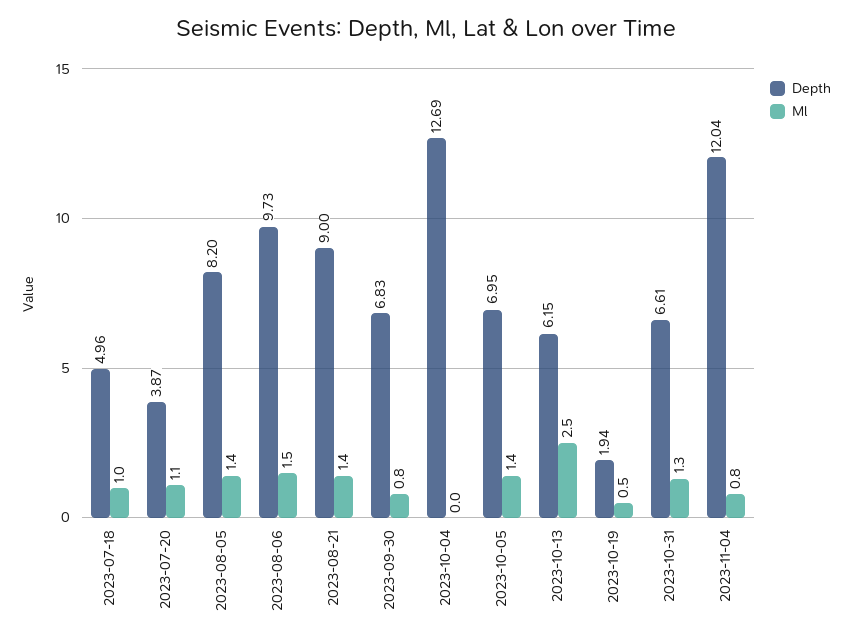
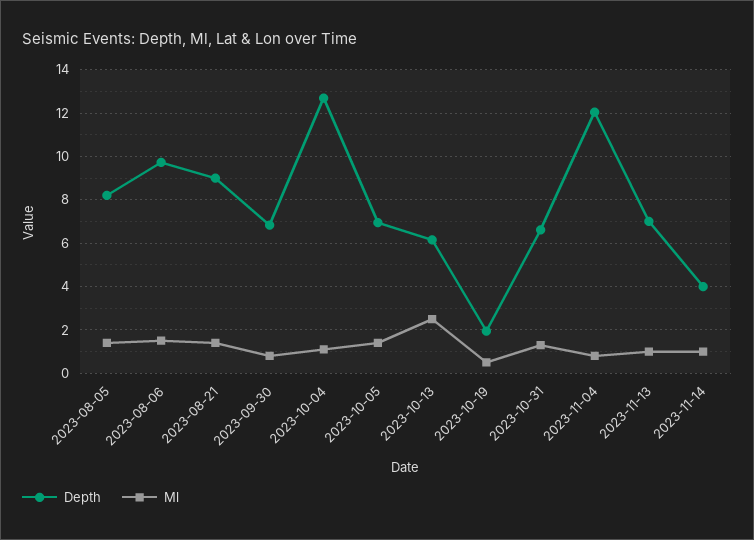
Depth, 2023-07-18: 4.96 -> none
Ml, 2023-07-18: 1 -> none
Depth, 2023-07-20: 3.87 -> none
Ml, 2023-07-20: 1.1 -> none
Ml, 2023-10-04: 0 -> 1
Depth, 2023-11-13: none -> 7
Ml, 2023-11-13: none -> 1
Depth, 2023-11-14: none -> 4
Ml, 2023-11-14: none -> 1

